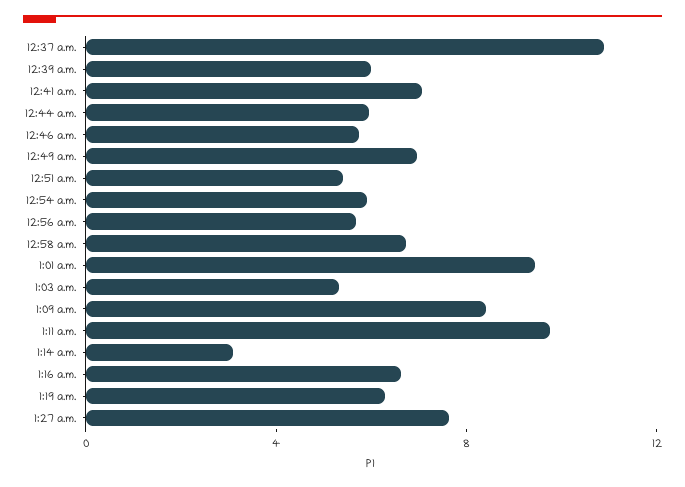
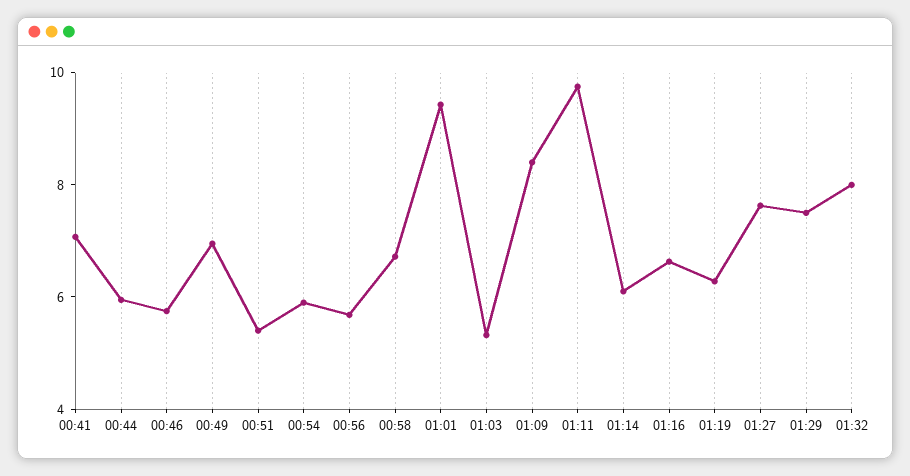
12:37 a.m.: 11 -> none
12:39 a.m.: 6 -> none
1:14 a.m.: 3 -> 6
01:29: none -> 7.5
01:32: none -> 8

